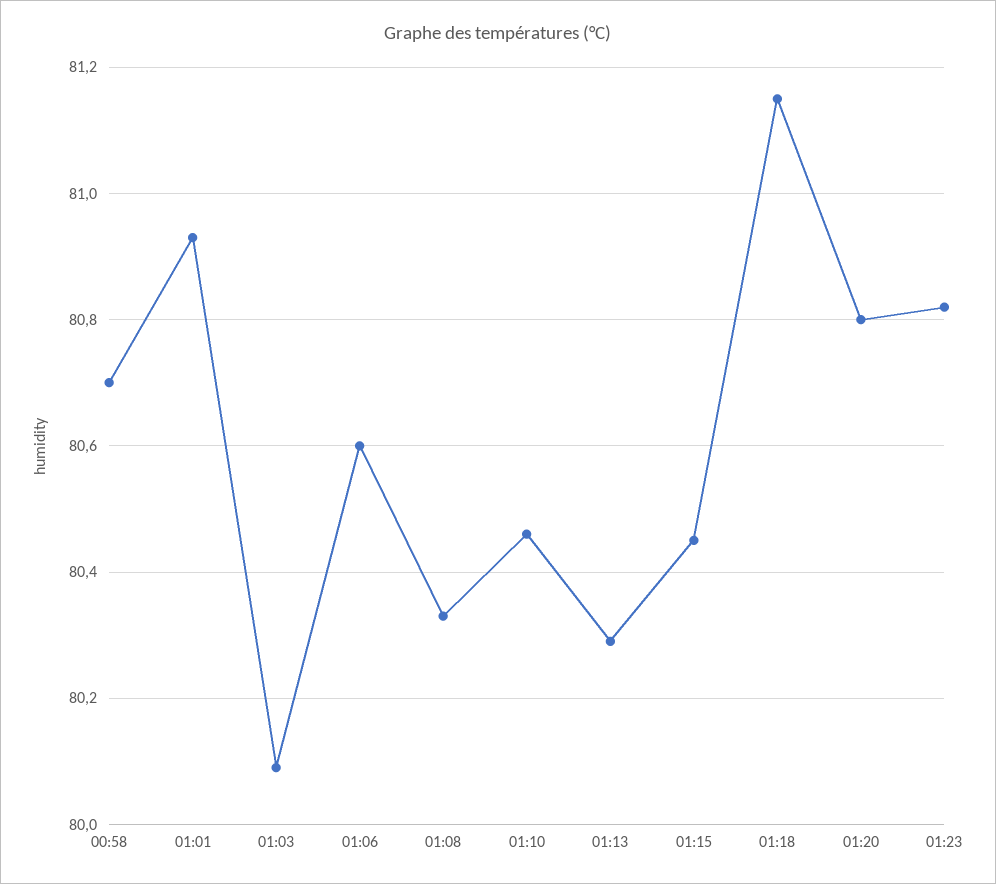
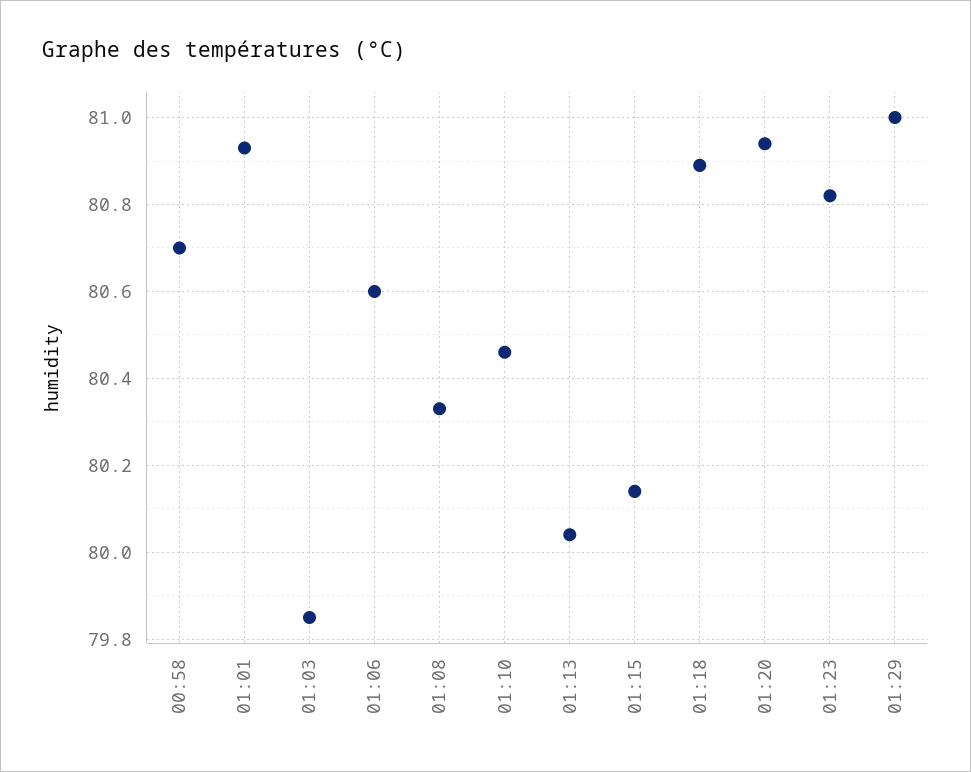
01:03: 80.1 -> 79.85
01:13: 80.3 -> 80.05
01:15: 80.45 -> 80.15
01:18: 81.15 -> 80.9
01:20: 80.8 -> 80.95
01:29: none -> 81

